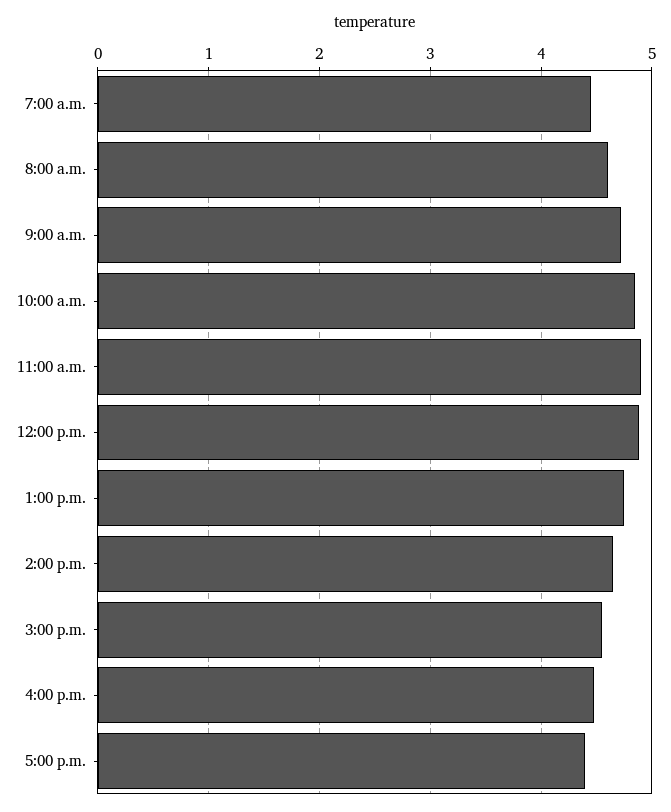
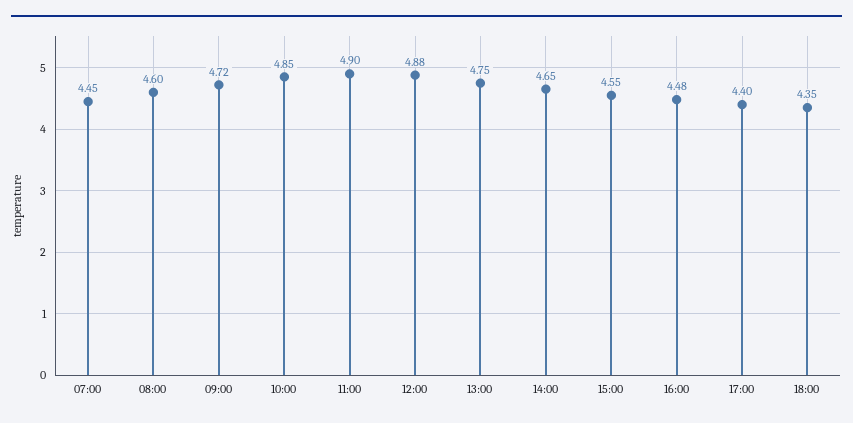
18:00: none -> 4.35

